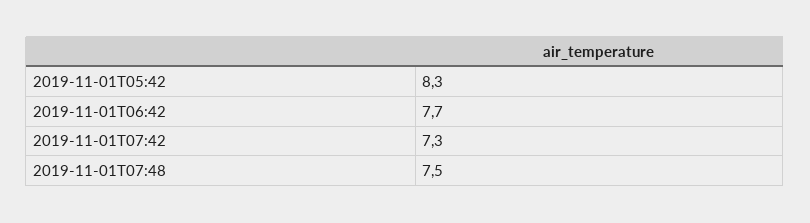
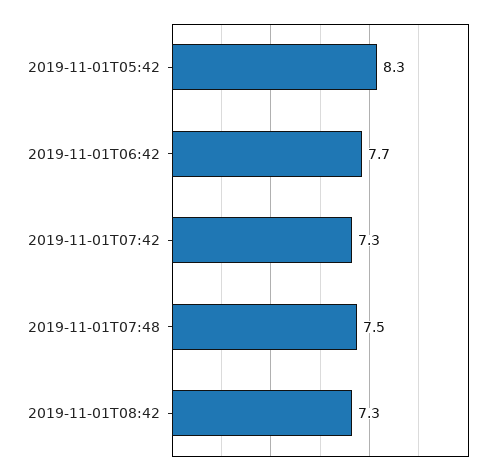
2019-11-01T08:42: none -> 7.3

